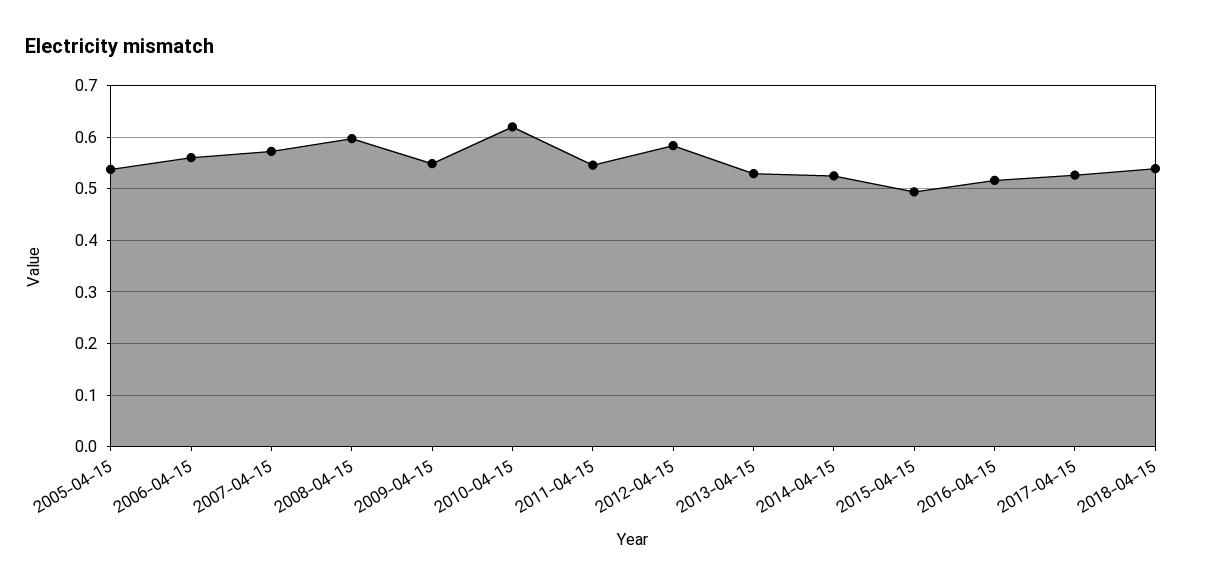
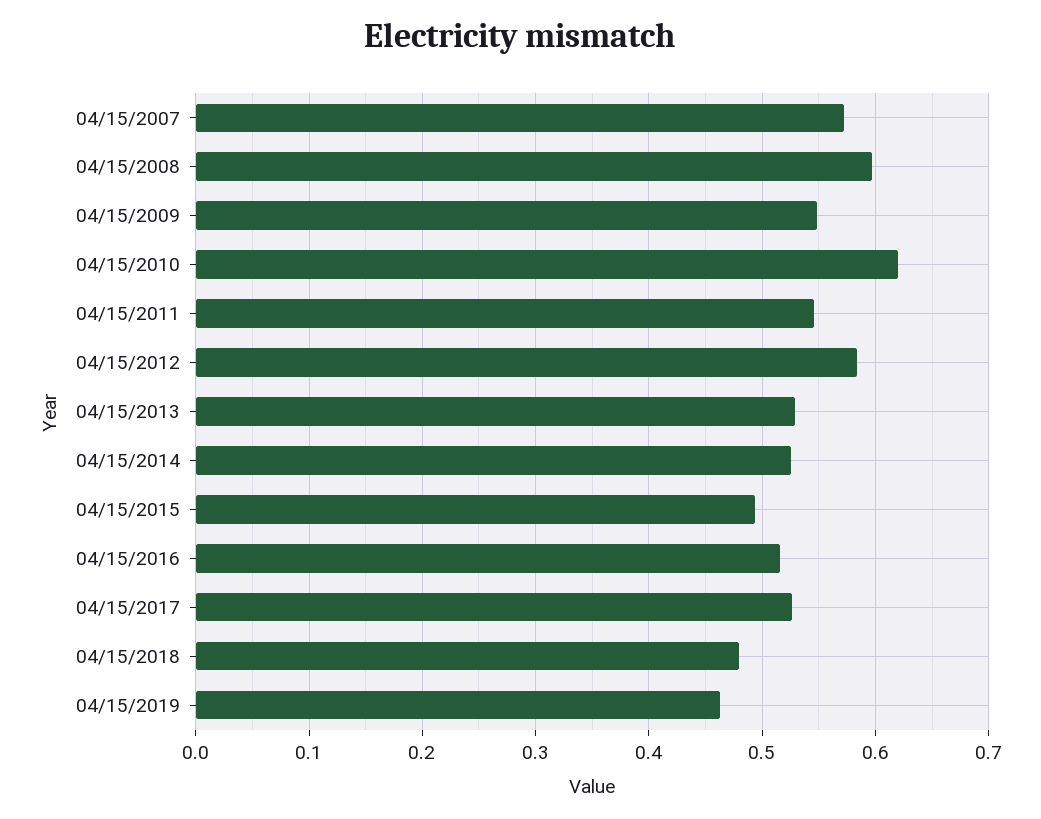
2005-04-15: 0.54 -> none
2006-04-15: 0.56 -> none
2018-04-15: 0.54 -> 0.48
04/15/2019: none -> 0.46

